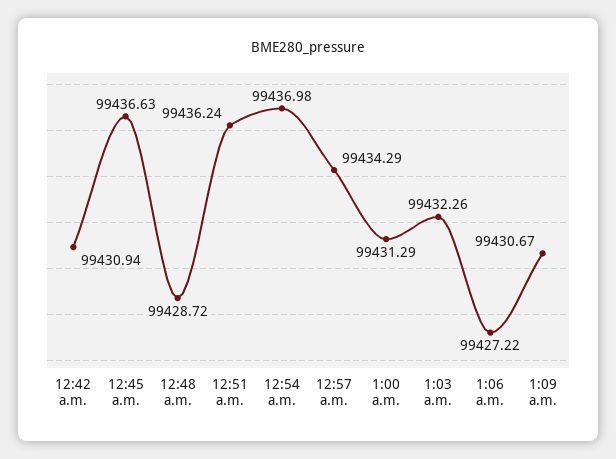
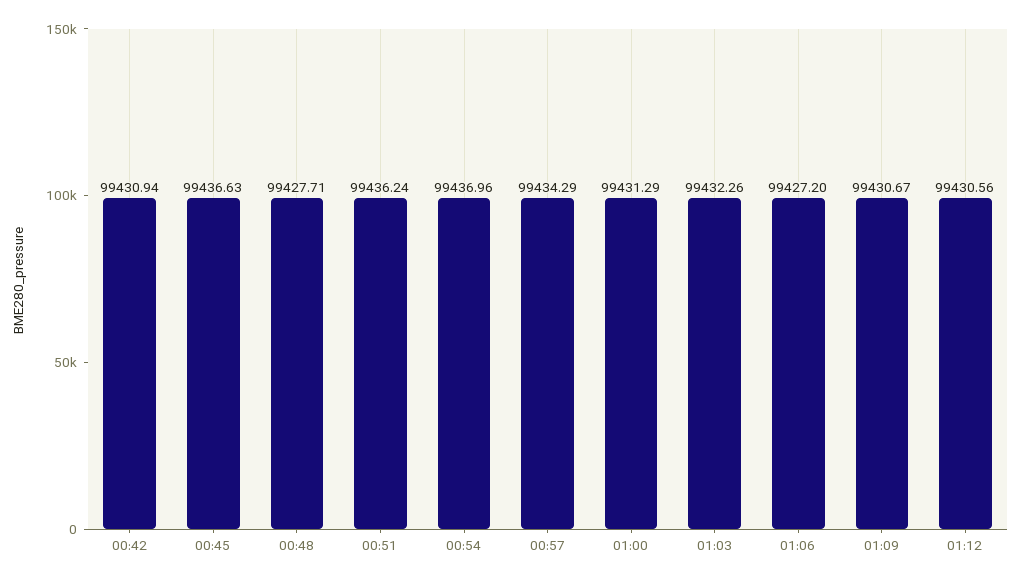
12:48 a.m.: 99428.72 -> 99427.71
12:54 a.m.: 99436.98 -> 99436.96
1:06 a.m.: 99427.22 -> 99427.2
01:12: none -> 99430.56

